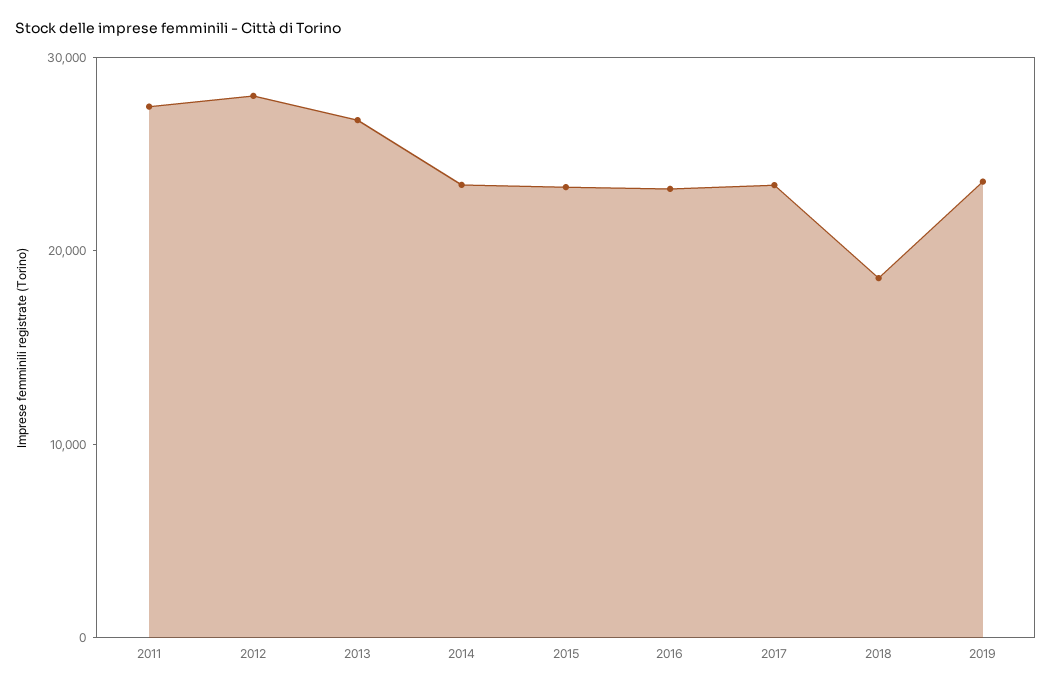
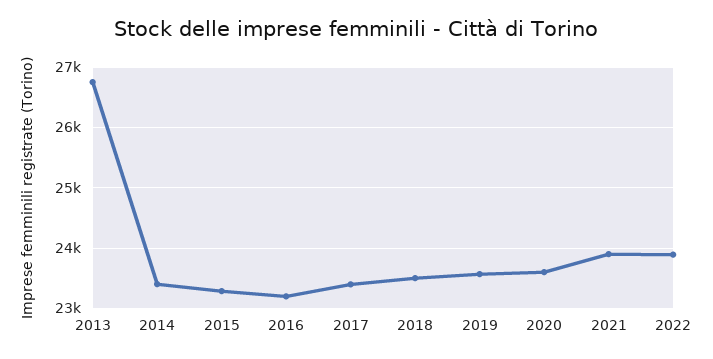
2011: 28000 -> none
2012: 28000 -> none
2018: 18000 -> 23500
2020: none -> 23600
2021: none -> 23900
2022: none -> 23900

